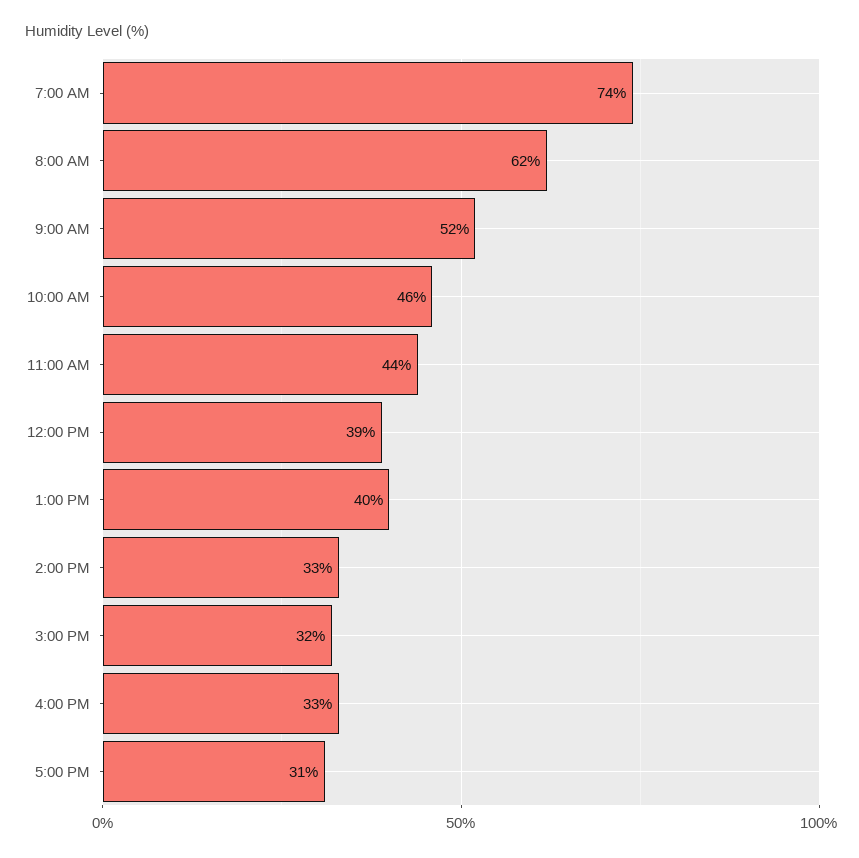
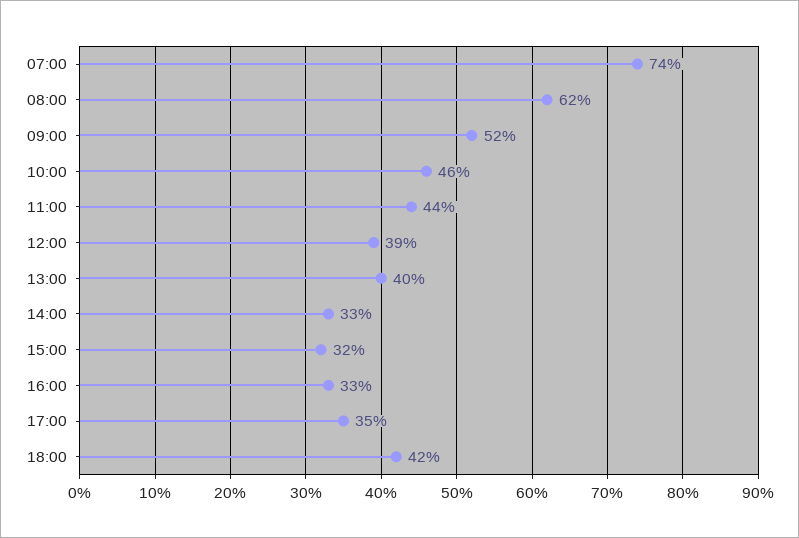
5:00 PM: 31 -> 35
18:00: none -> 42

